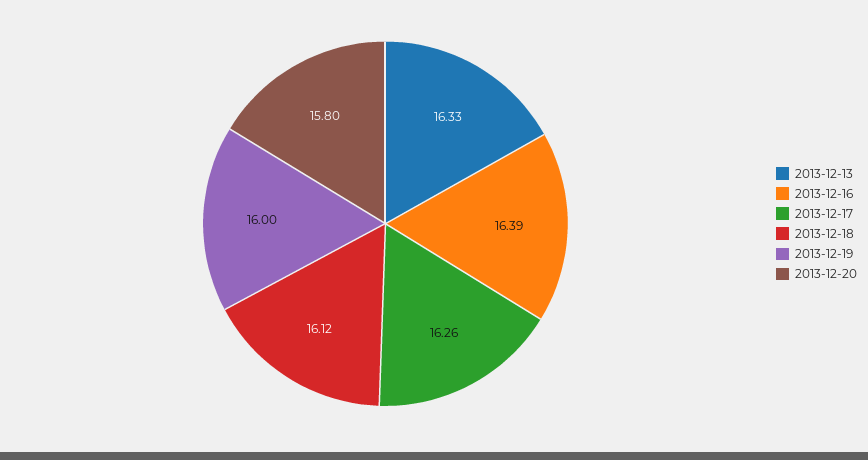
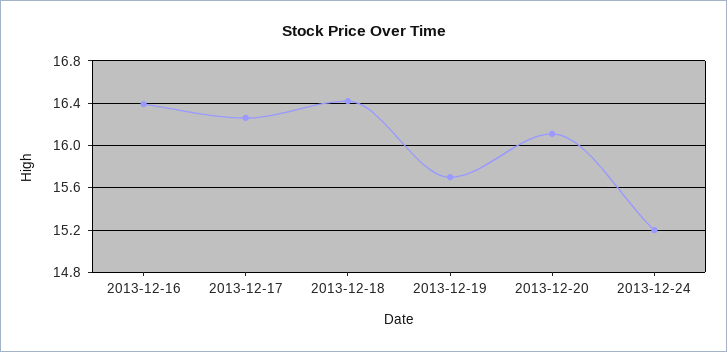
2013-12-13: 16.33 -> none
2013-12-18: 16.12 -> 16.4
2013-12-19: 16 -> 15.7
2013-12-20: 15.8 -> 16.1
2013-12-24: none -> 15.2

